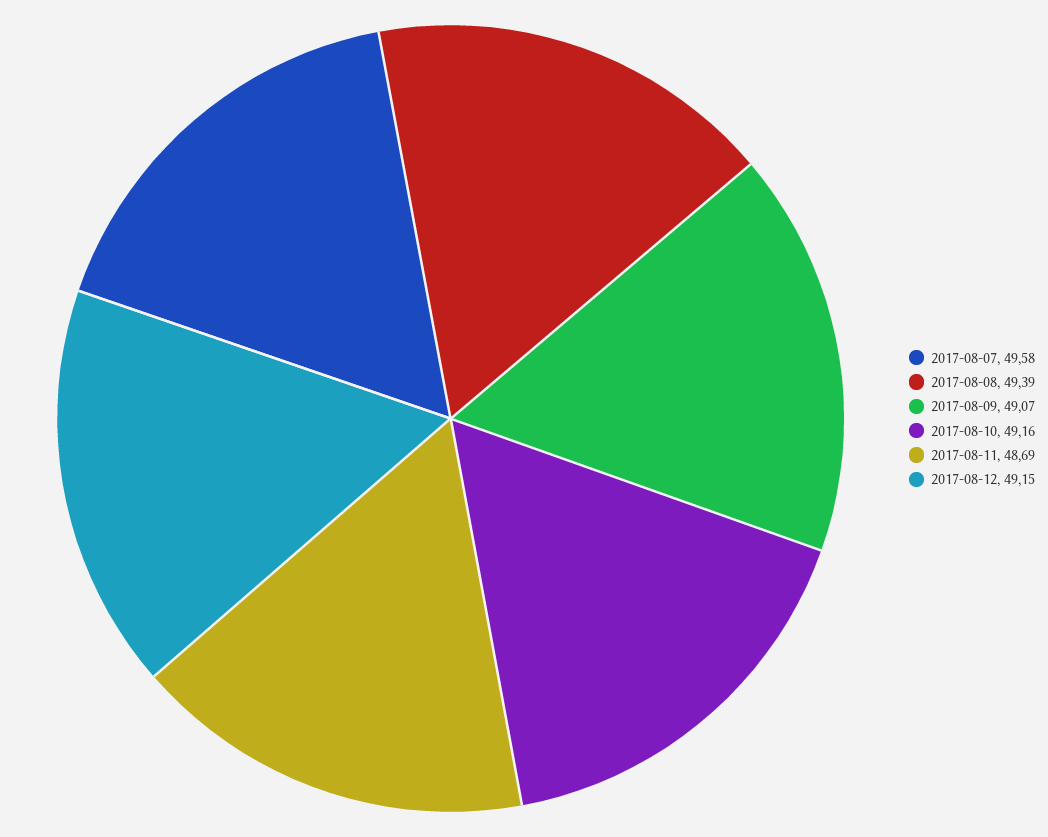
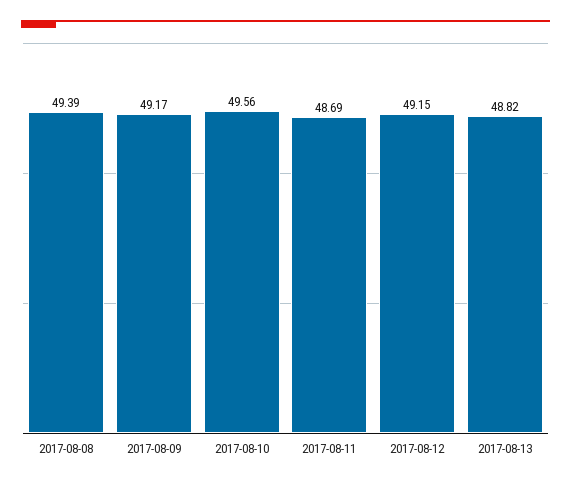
2017-08-07: 49.58 -> none
2017-08-09: 49.07 -> 49.17
2017-08-10: 49.16 -> 49.56
2017-08-13: none -> 48.82

